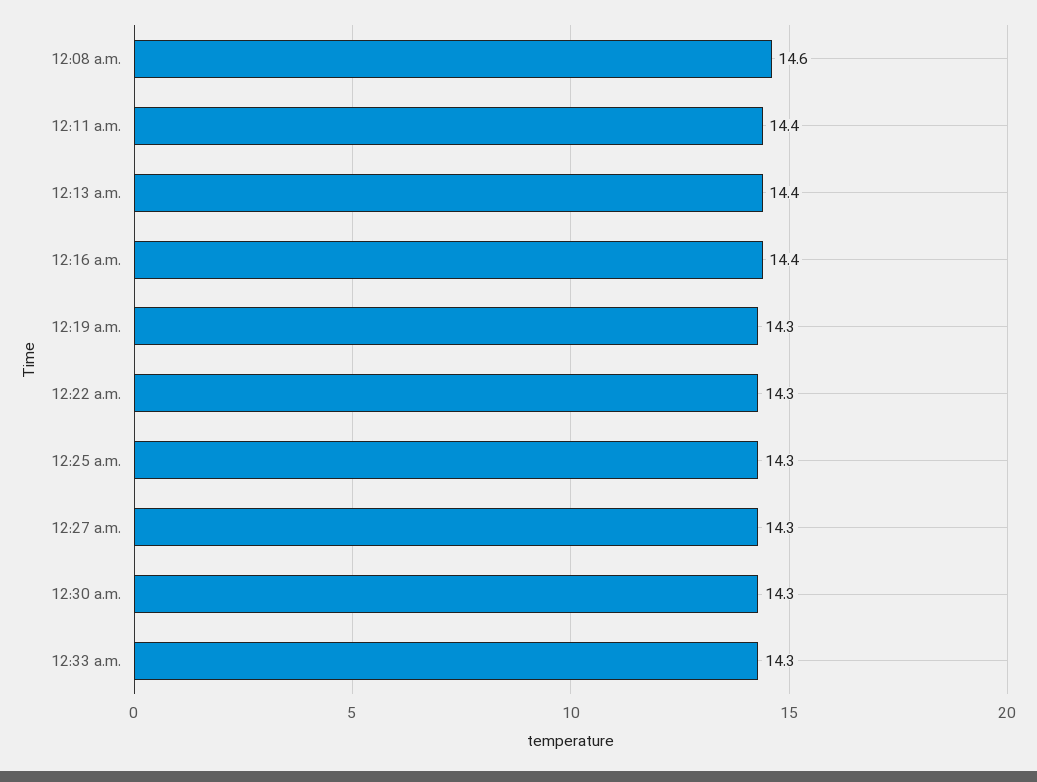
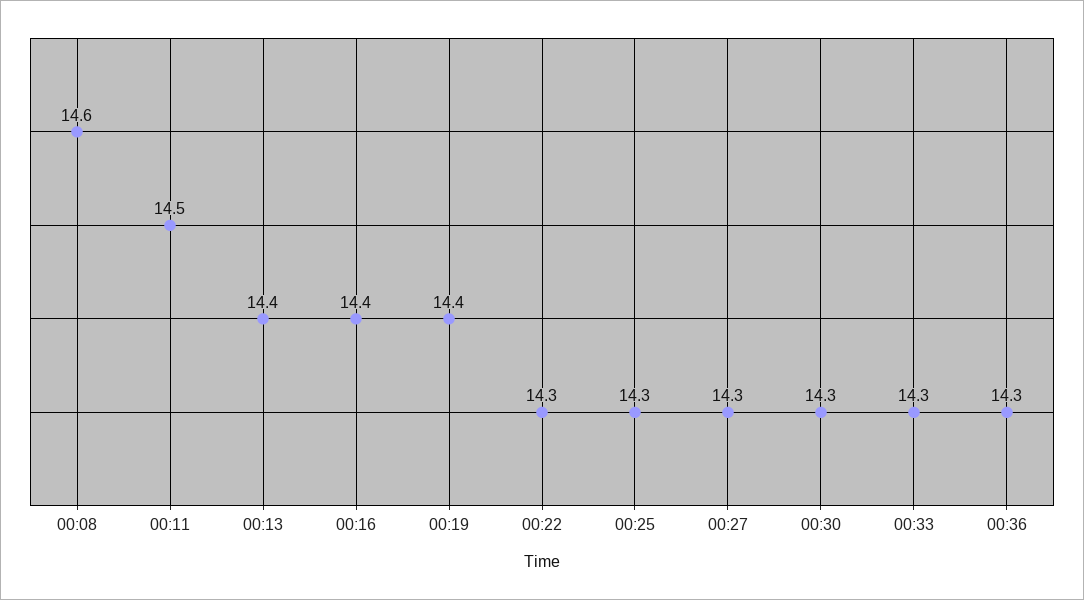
12:11 a.m.: 14.4 -> 14.5
12:19 a.m.: 14.3 -> 14.4
00:36: none -> 14.3

